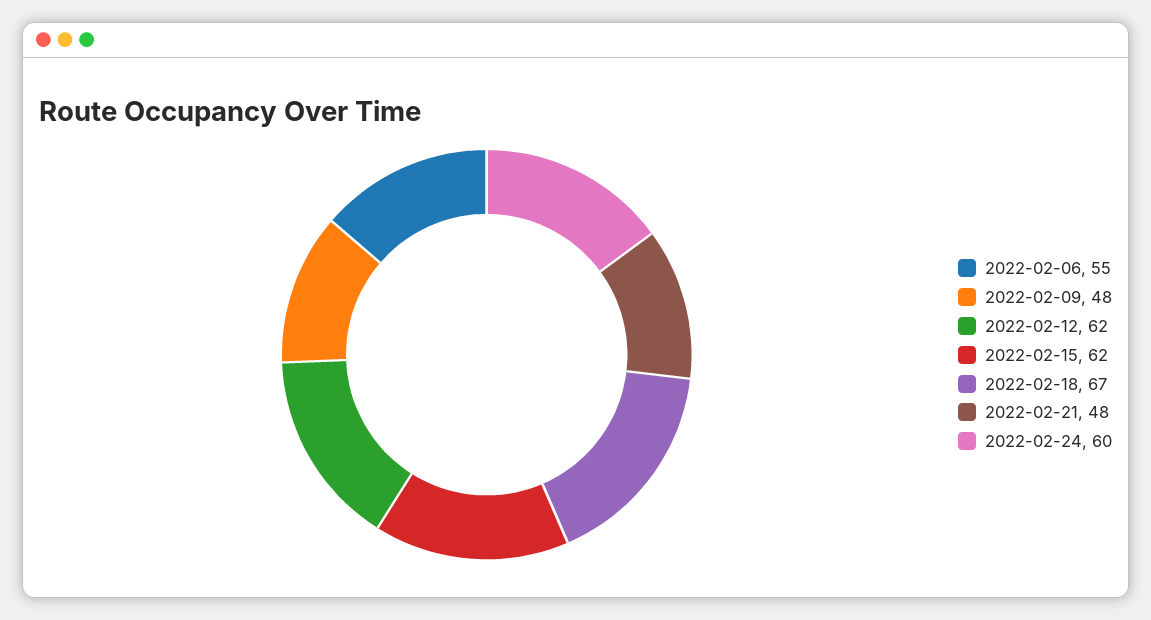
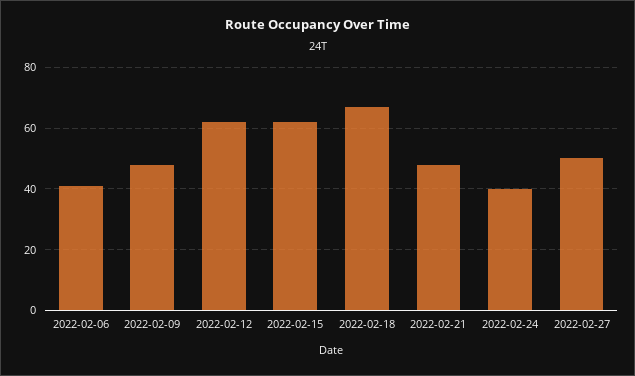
2022-02-06: 55 -> 40
2022-02-24: 60 -> 40
2022-02-27: none -> 50

